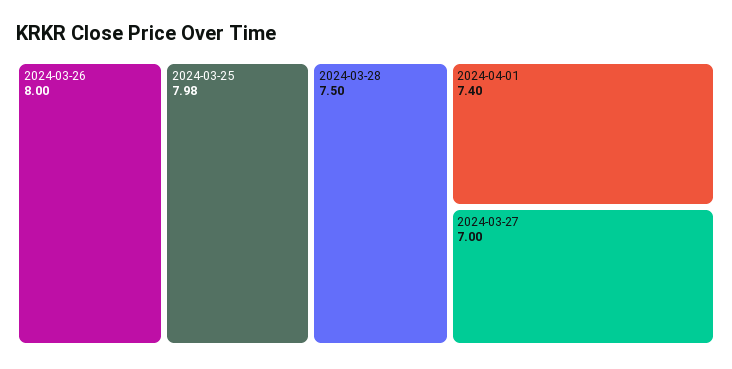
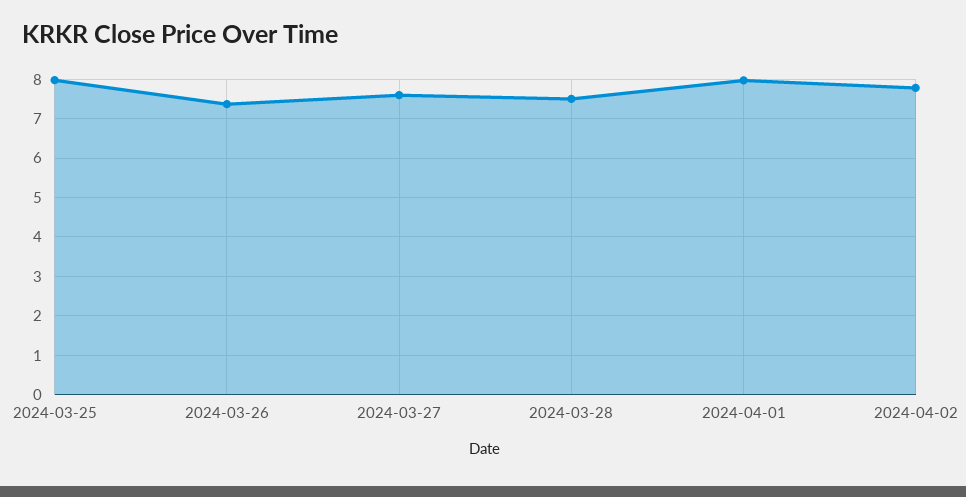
2024-03-26: 8 -> 7.4
2024-04-01: 7.4 -> 8
2024-03-27: 7 -> 7.6
2024-04-02: none -> 7.8

